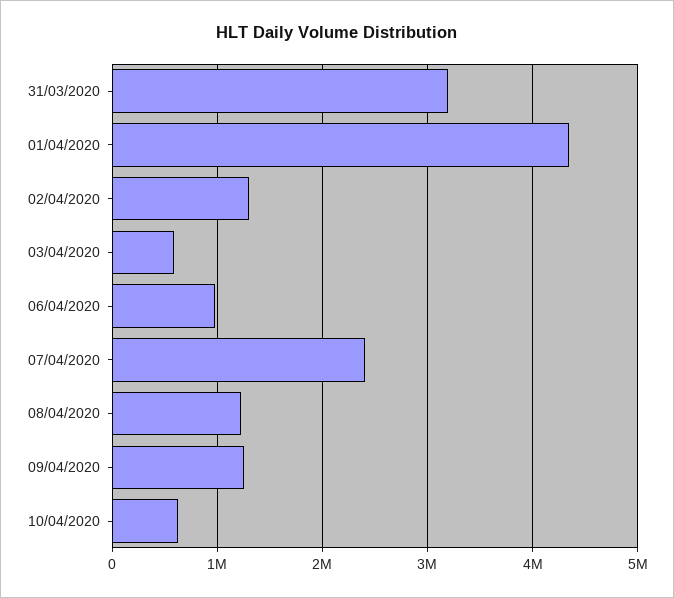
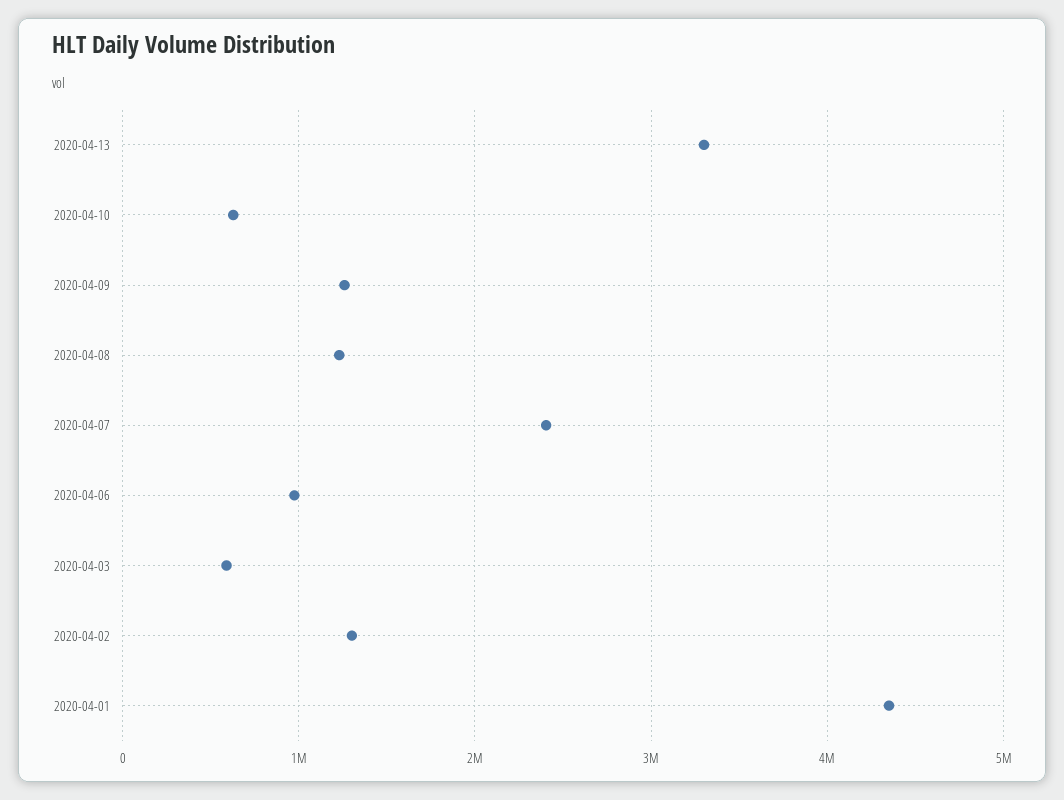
31/03/2020: 3200000 -> none
2020-04-13: none -> 3300000

